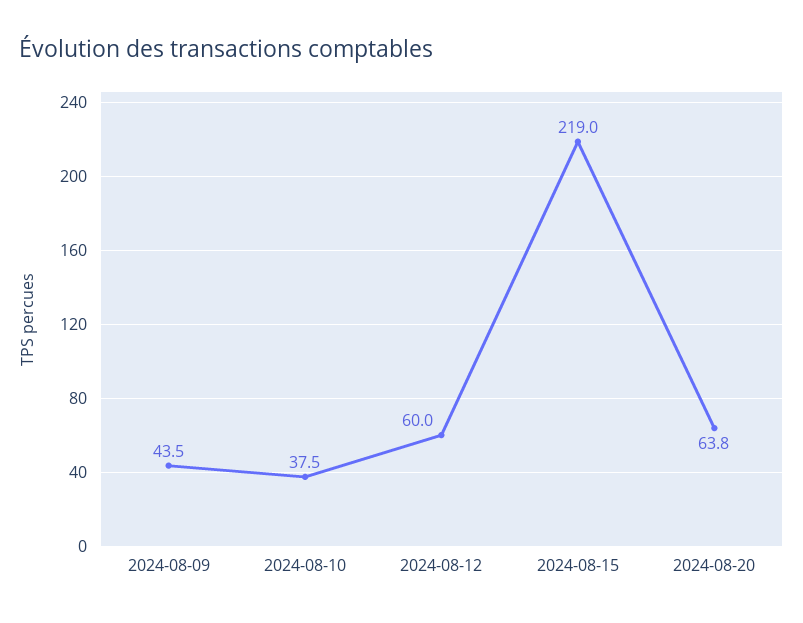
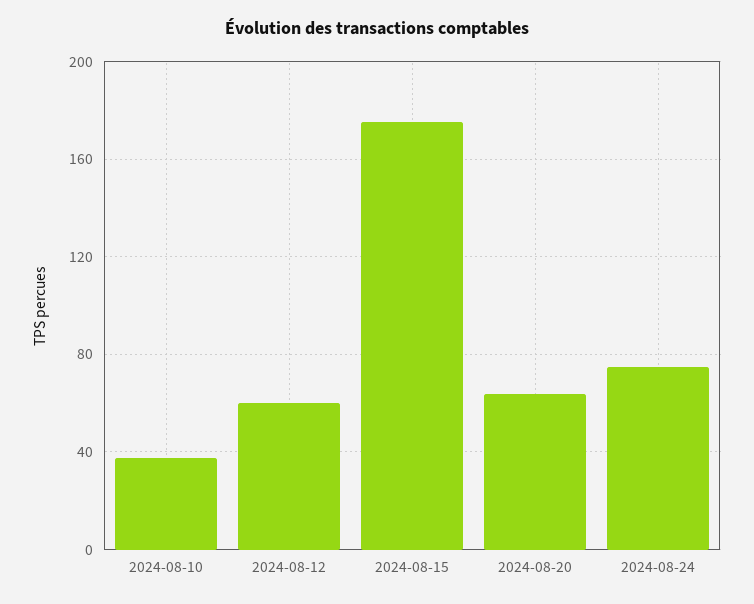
2024-08-09: 43.5 -> none
2024-08-15: 219 -> 175
2024-08-24: none -> 75

